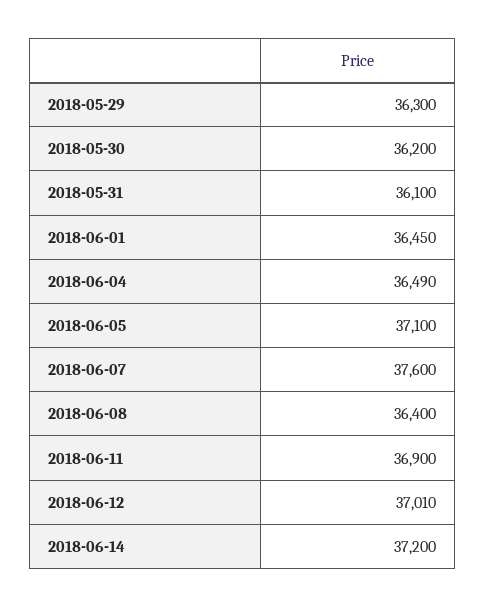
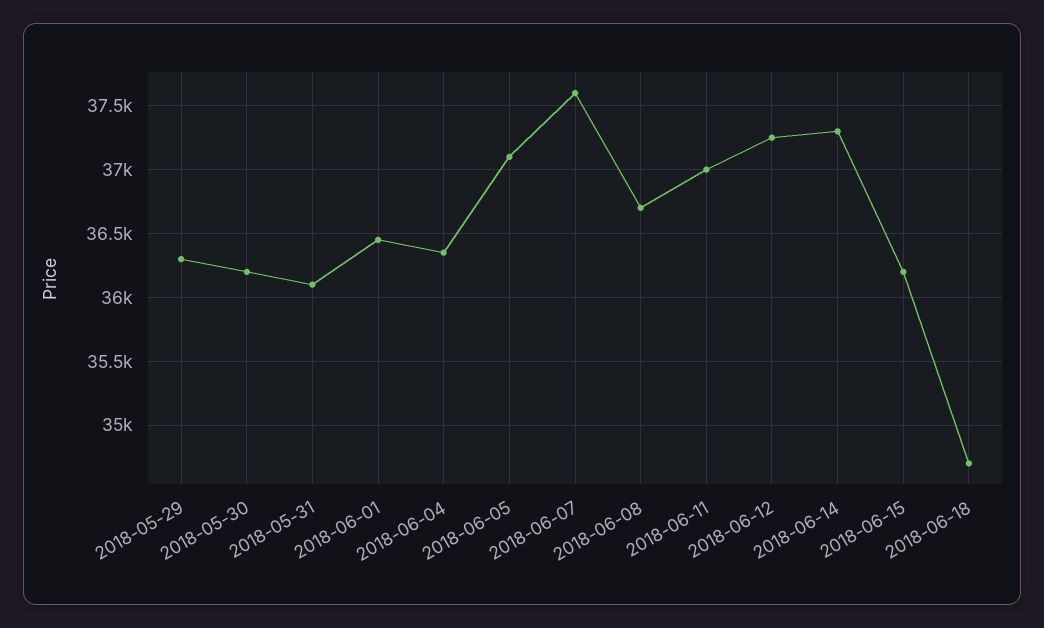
2018-06-04: 36490 -> 36350
2018-06-08: 36400 -> 36700
2018-06-11: 36900 -> 37000
2018-06-12: 37010 -> 37250
2018-06-14: 37200 -> 37300
2018-06-15: none -> 36200
2018-06-18: none -> 34700

